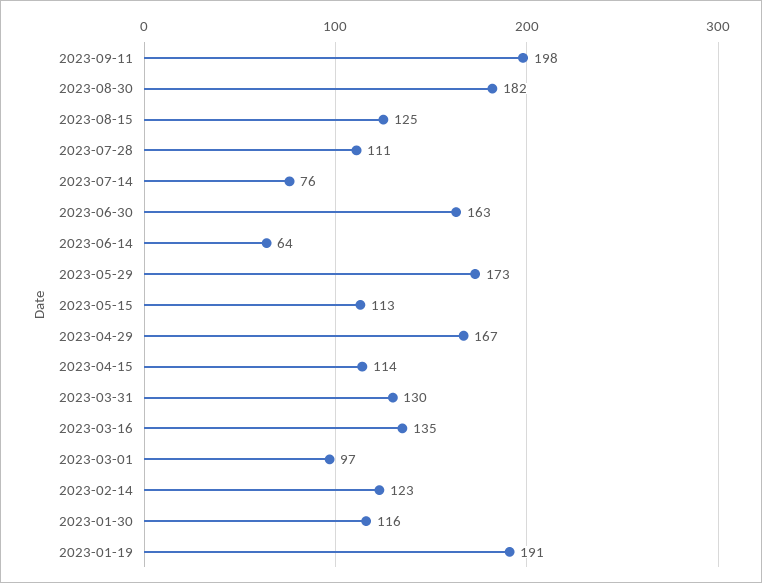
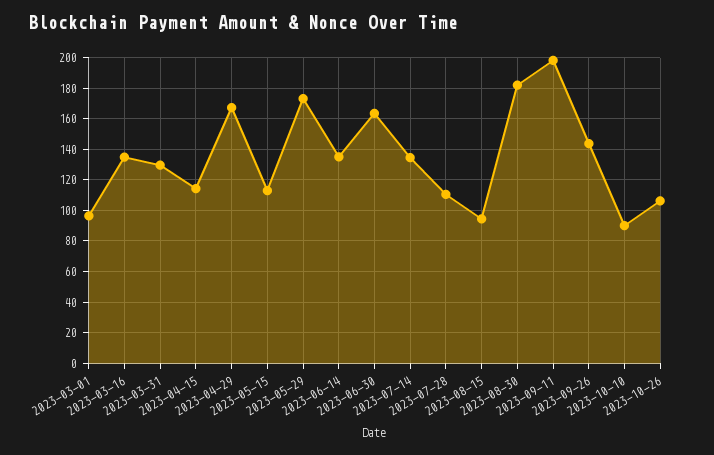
2023-08-15: 125 -> 95
2023-07-14: 76 -> 135
2023-06-14: 64 -> 135
2023-02-14: 123 -> none
2023-01-30: 116 -> none
2023-01-19: 191 -> none
2023-09-26: none -> 145
2023-10-10: none -> 90
2023-10-26: none -> 105

